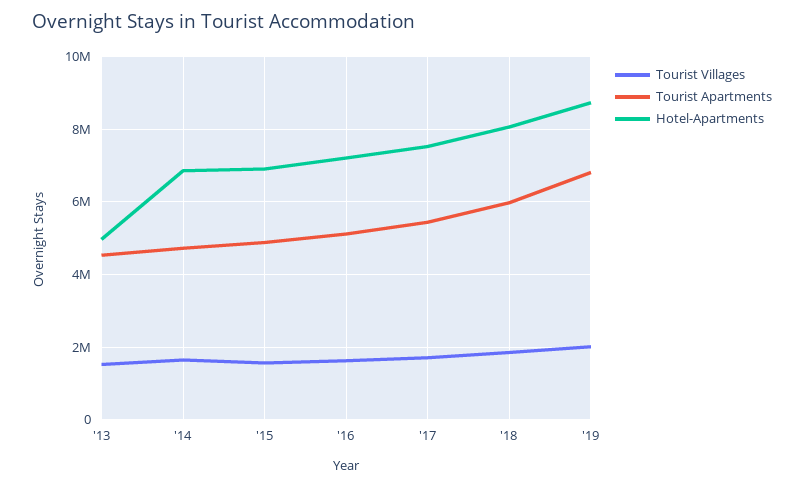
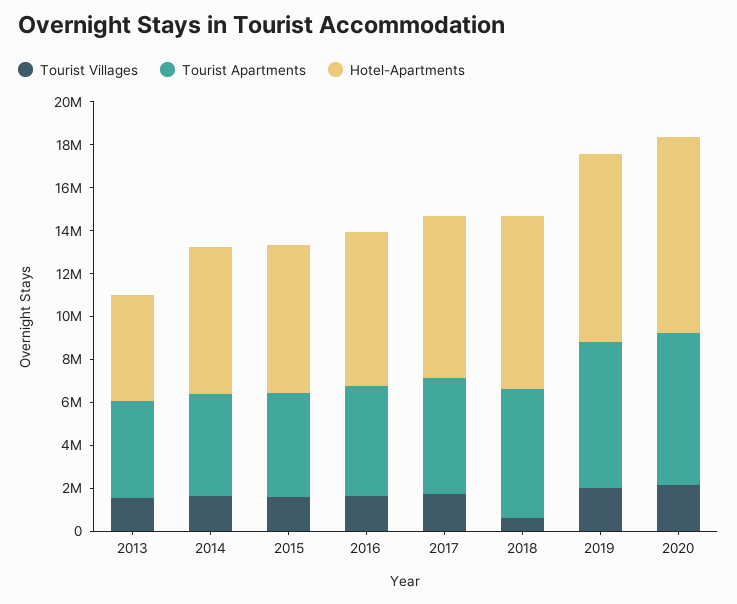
Tourist Villages, '18: 1800000 -> 500000
Tourist Villages, 2020: none -> 2000000
Tourist Apartments, 2020: none -> 7000000
Hotel-Apartments, 2020: none -> 9000000

